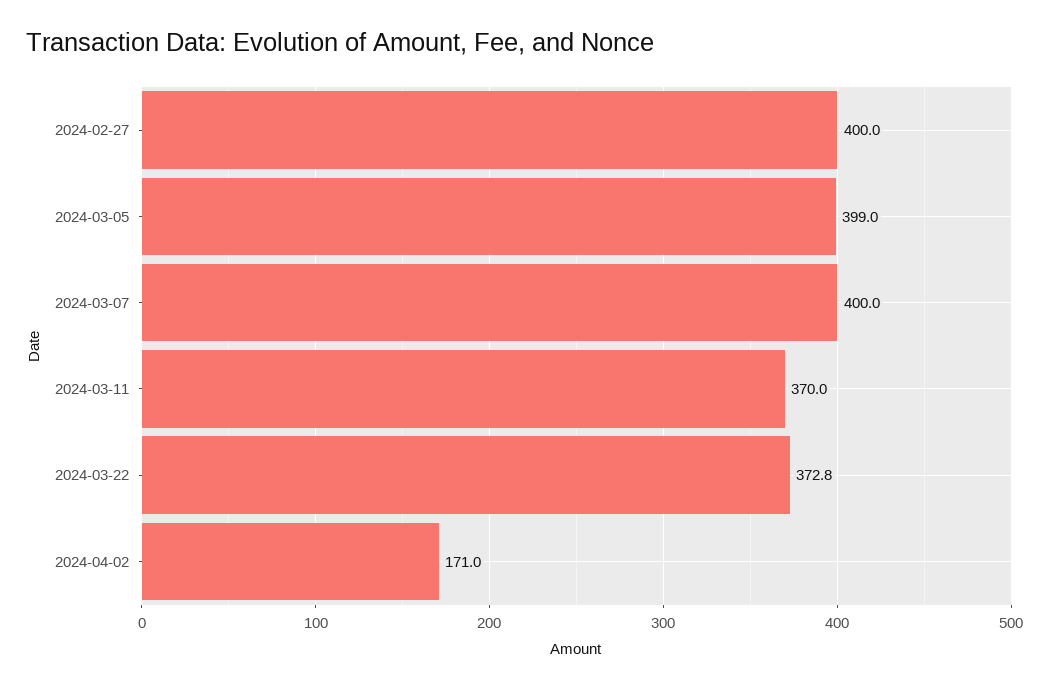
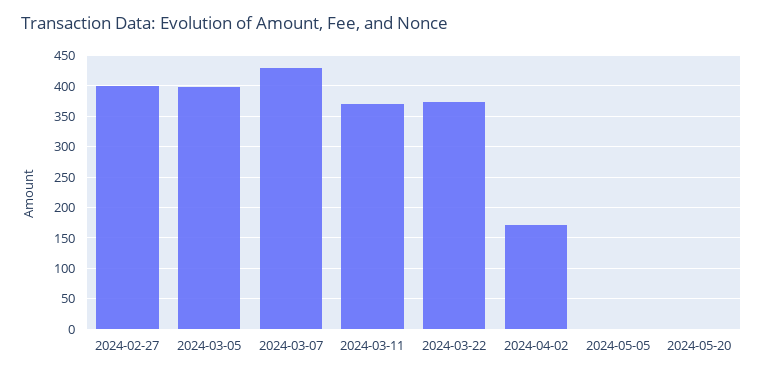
2024-03-07: 400 -> 430
2024-05-05: none -> 0
2024-05-20: none -> 0

